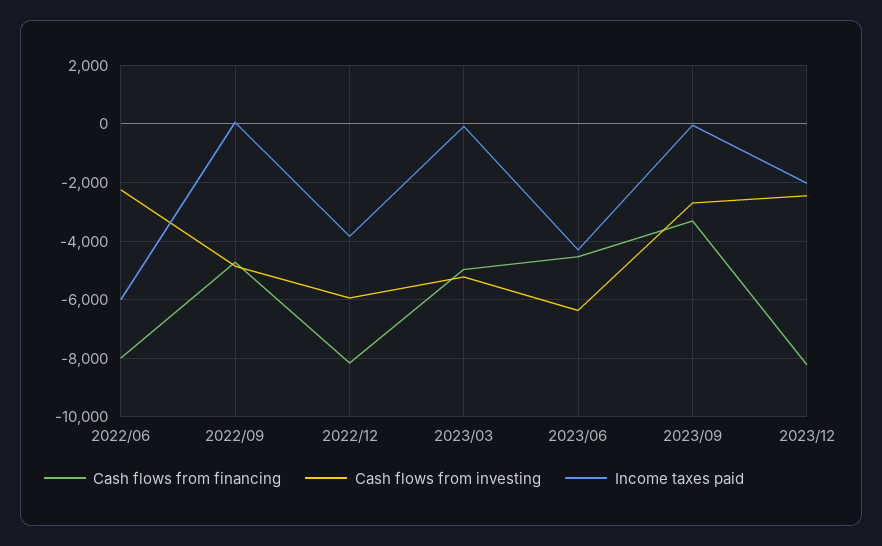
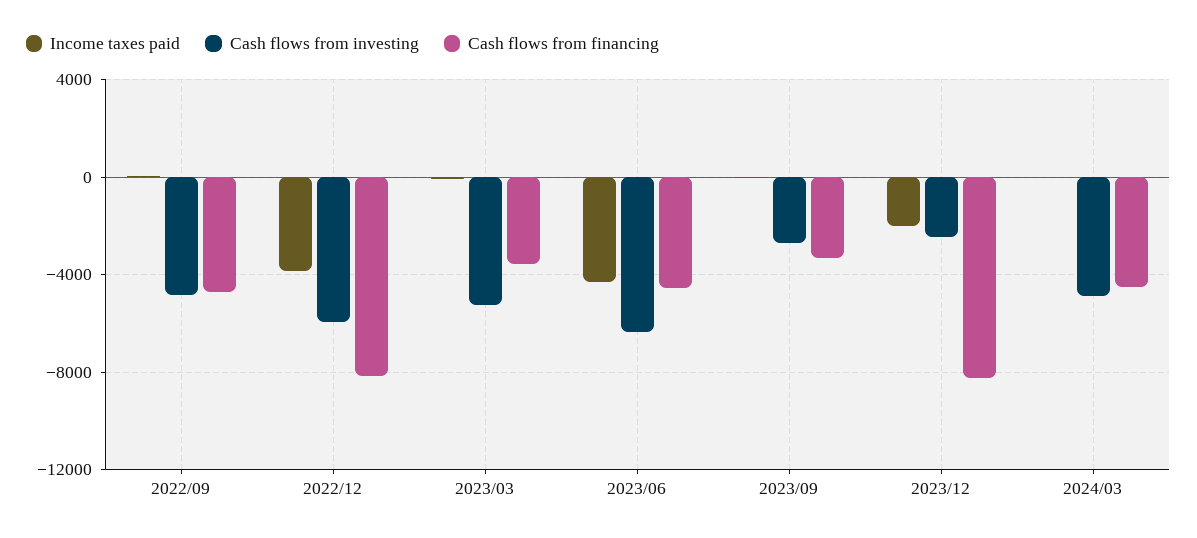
Cash flows from financing, 2022/06: -8000 -> none
Cash flows from investing, 2022/06: -2250 -> none
Income taxes paid, 2022/06: -6000 -> none
Cash flows from financing, 2023/03: -5000 -> -3500
Income taxes paid, 2024/03: none -> 0
Cash flows from investing, 2024/03: none -> -5000
Cash flows from financing, 2024/03: none -> -4500

